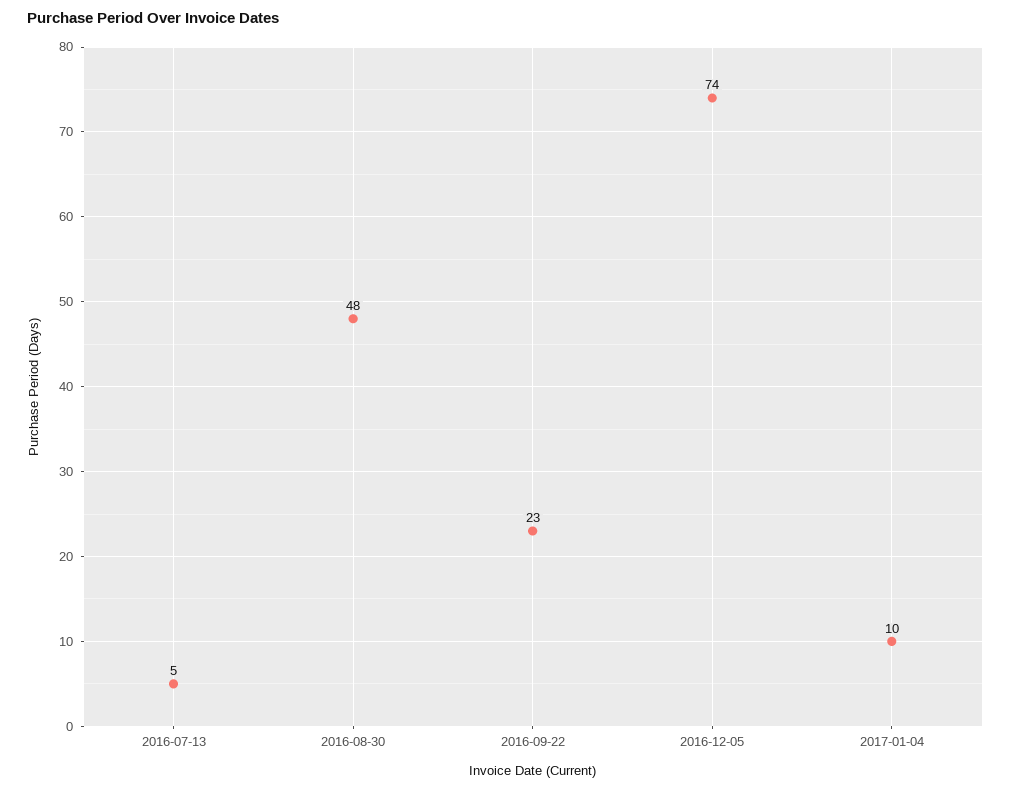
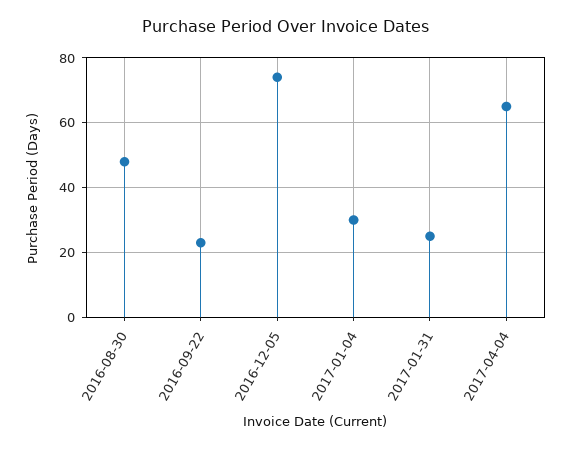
2016-07-13: 5 -> none
2017-01-04: 10 -> 30
2017-01-31: none -> 25
2017-04-04: none -> 65

